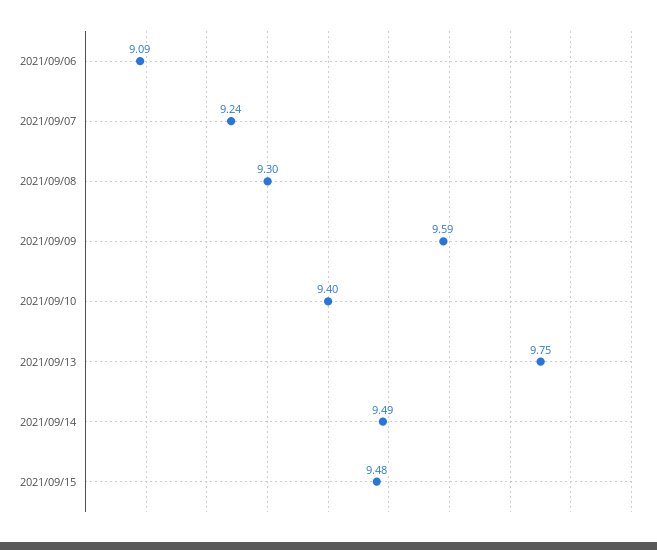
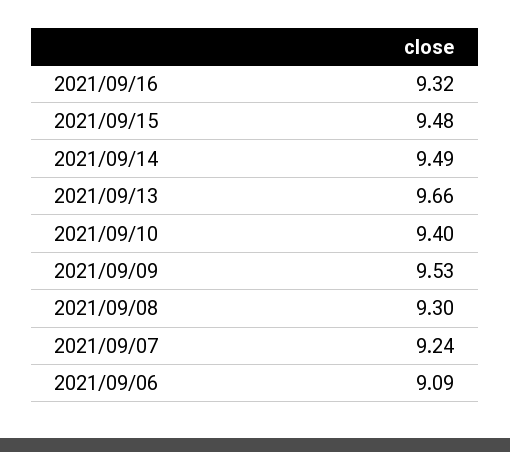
2021/09/09: 9.59 -> 9.53
2021/09/13: 9.75 -> 9.66
2021/09/16: none -> 9.32

